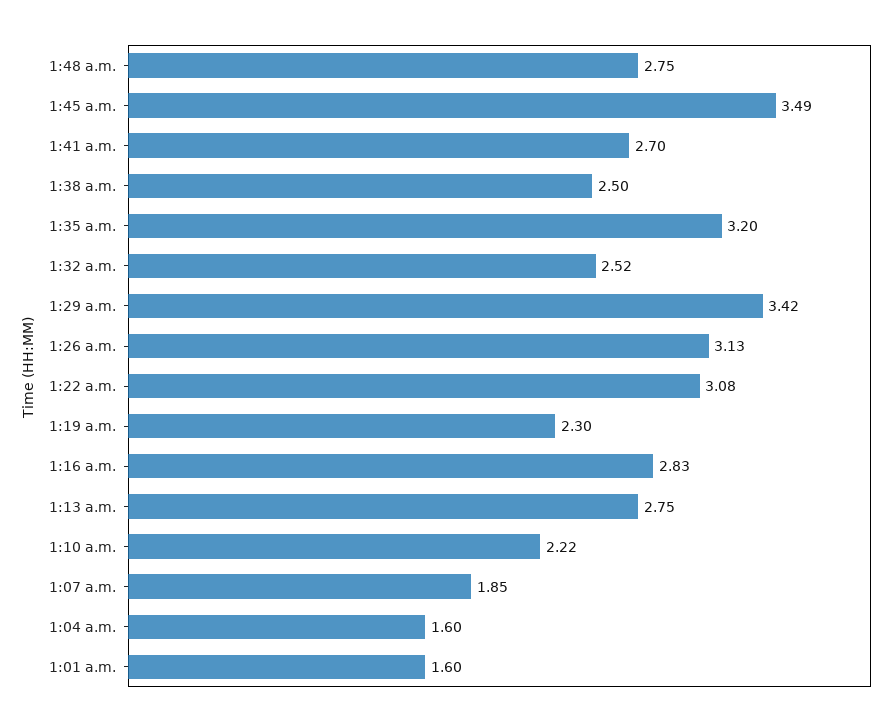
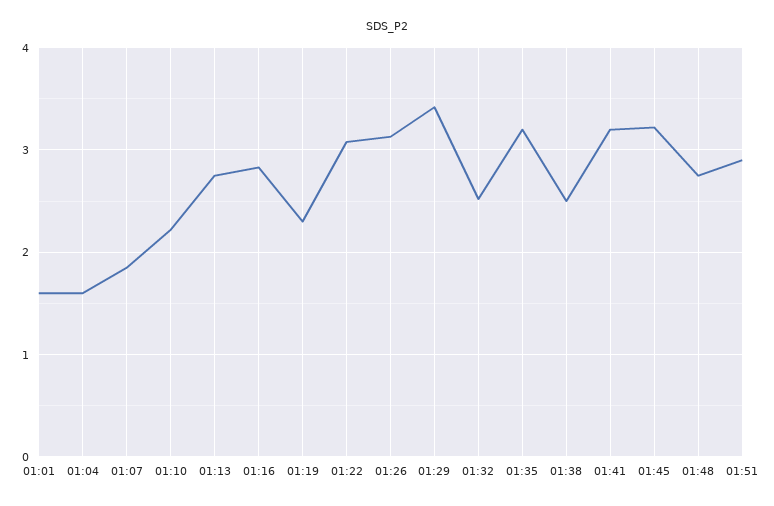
1:45 a.m.: 3.49 -> 3.2
1:41 a.m.: 2.7 -> 3.2
01:51: none -> 2.9

